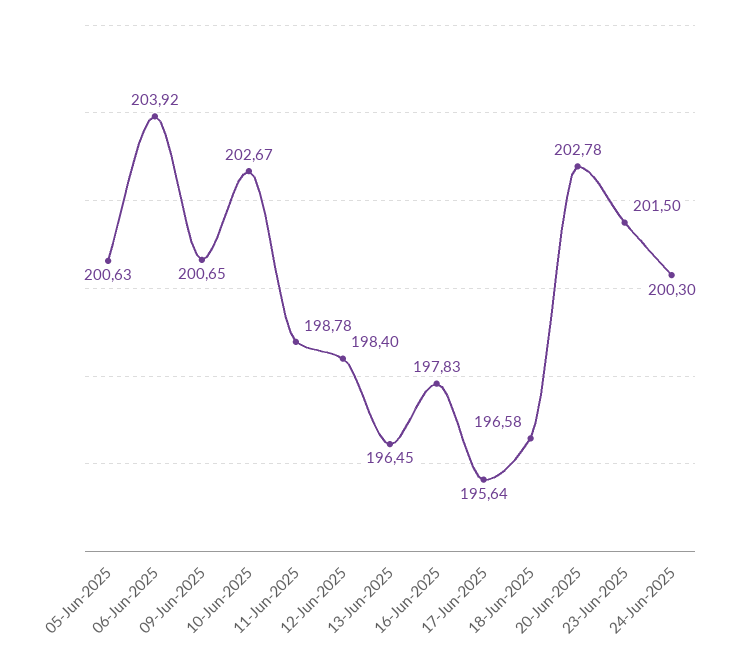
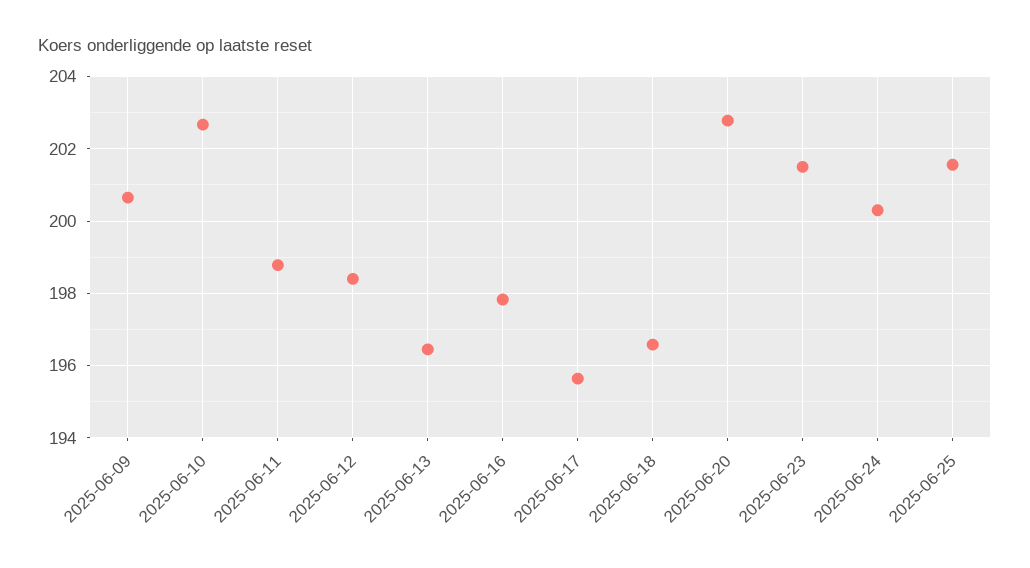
05-Jun-2025: 200.63 -> none
06-Jun-2025: 203.92 -> none
2025-06-25: none -> 201.6

